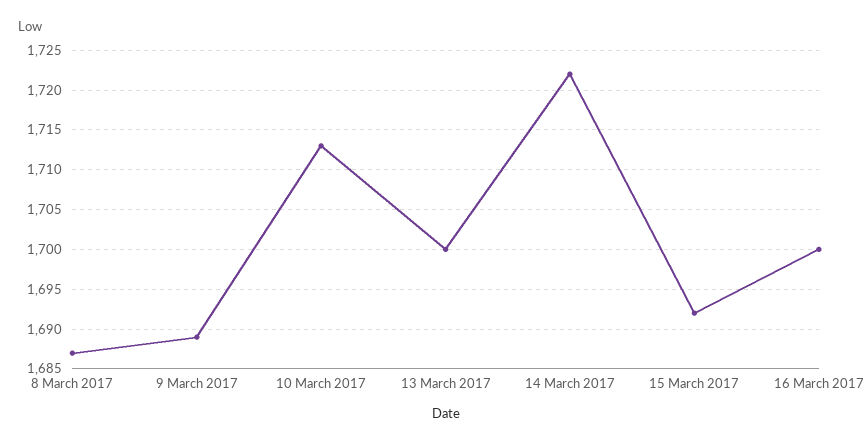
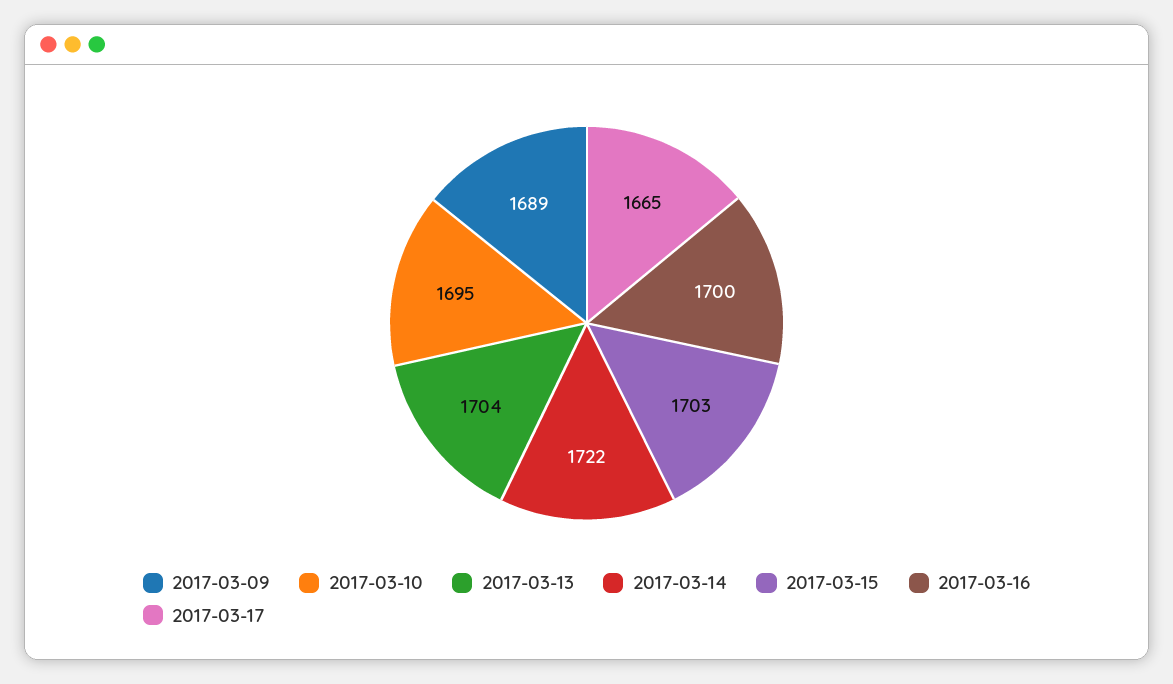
8 March 2017: 1687 -> none
10 March 2017: 1713 -> 1695
13 March 2017: 1700 -> 1704
15 March 2017: 1692 -> 1703
2017-03-17: none -> 1665

